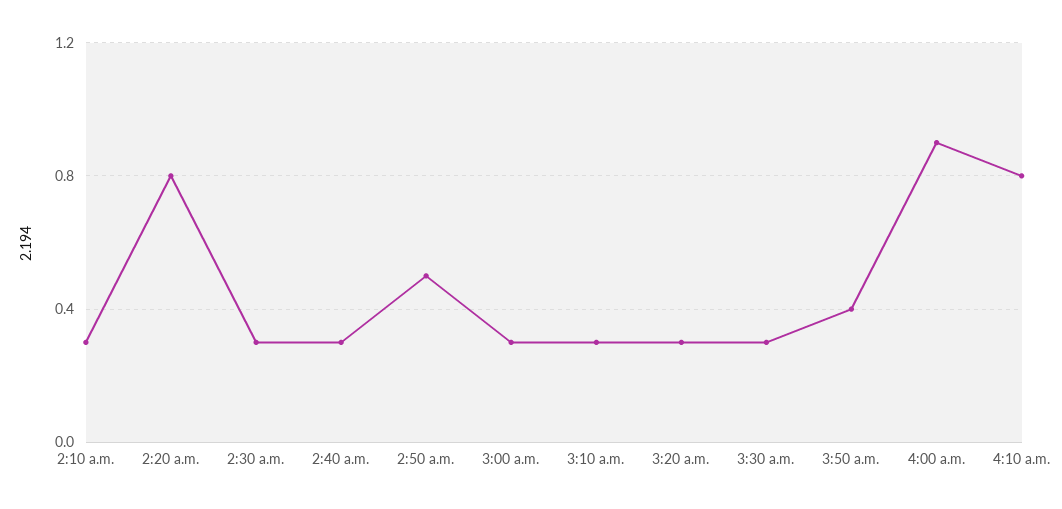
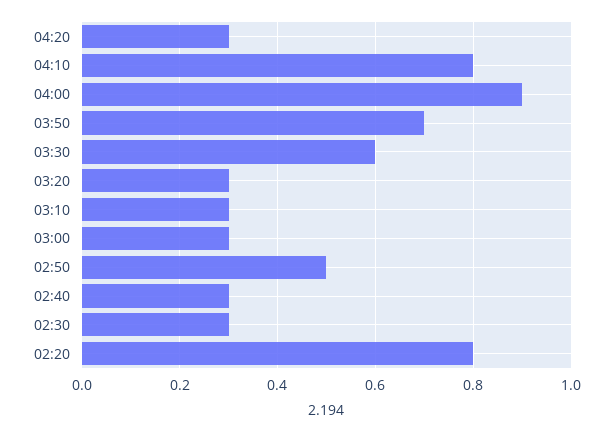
2:10 a.m.: 0.3 -> none
3:30 a.m.: 0.3 -> 0.6
3:50 a.m.: 0.4 -> 0.7
04:20: none -> 0.3

